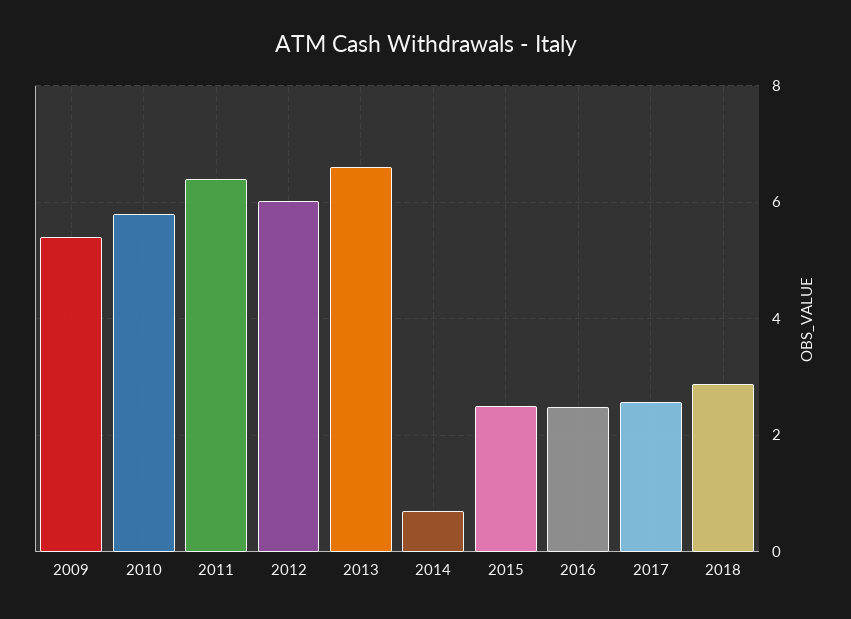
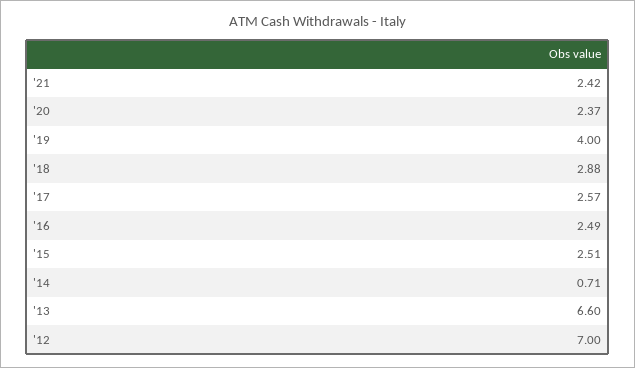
2009: 5.4 -> none
2010: 5.8 -> none
2011: 6.4 -> none
2012: 6 -> 7
'21: none -> 2.42
'20: none -> 2.37
'19: none -> 4

